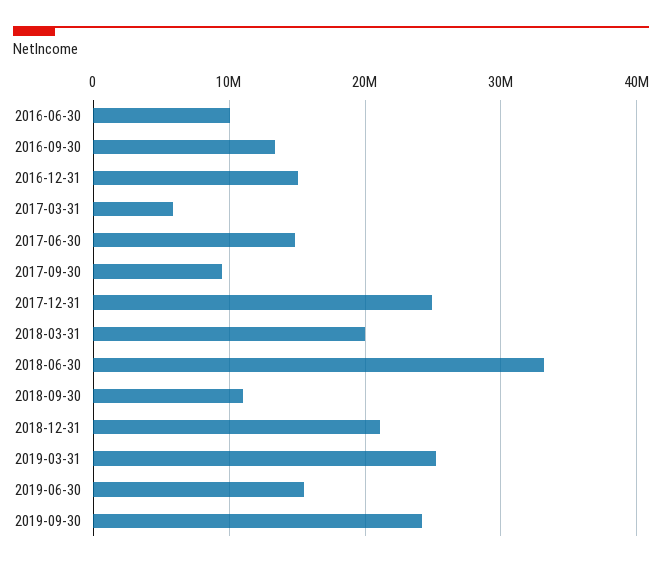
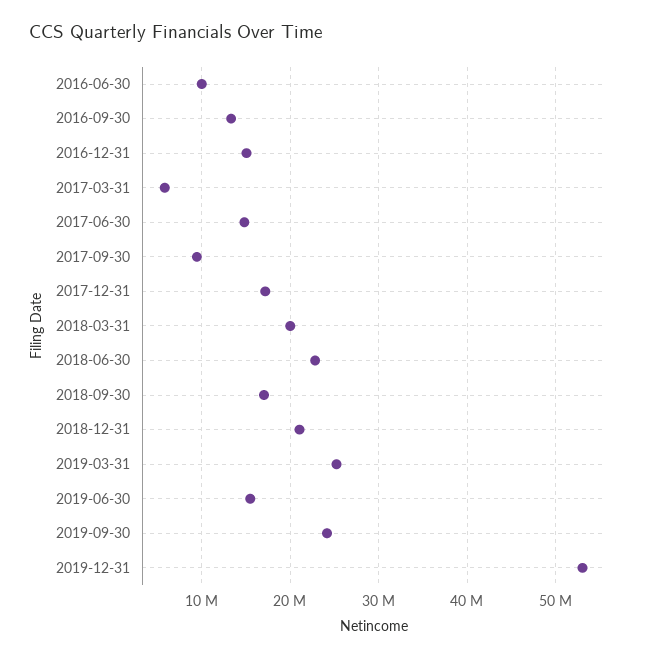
2017-12-31: 25000000 -> 17000000
2018-06-30: 33000000 -> 23000000
2018-09-30: 11000000 -> 17000000
2019-12-31: none -> 53000000

